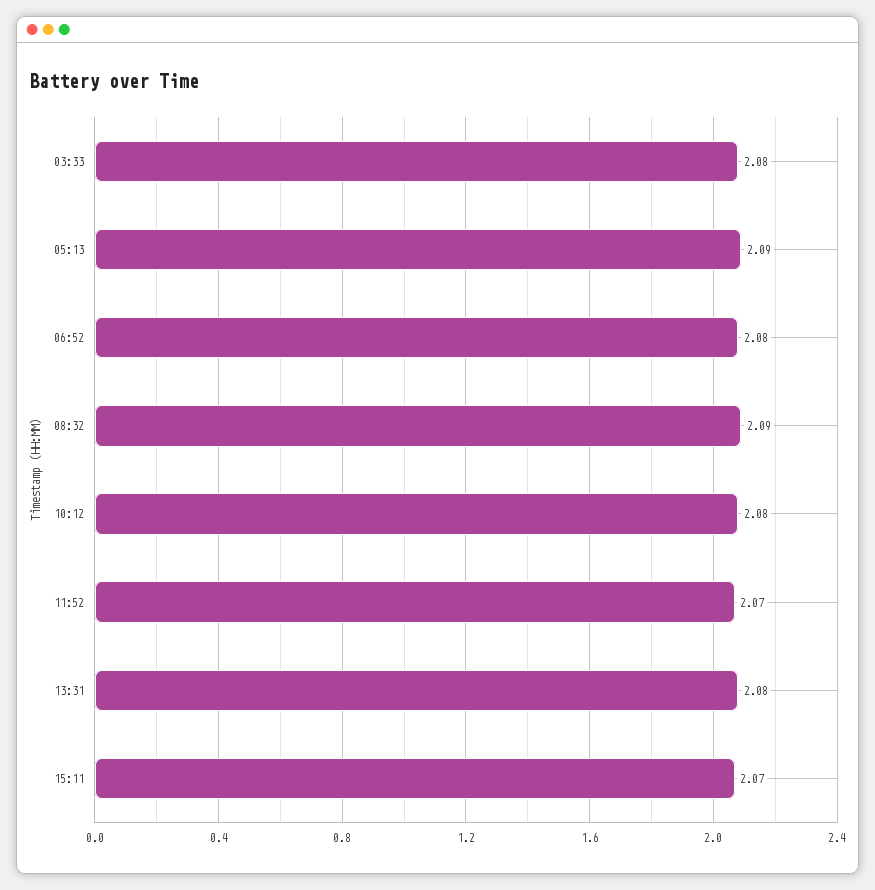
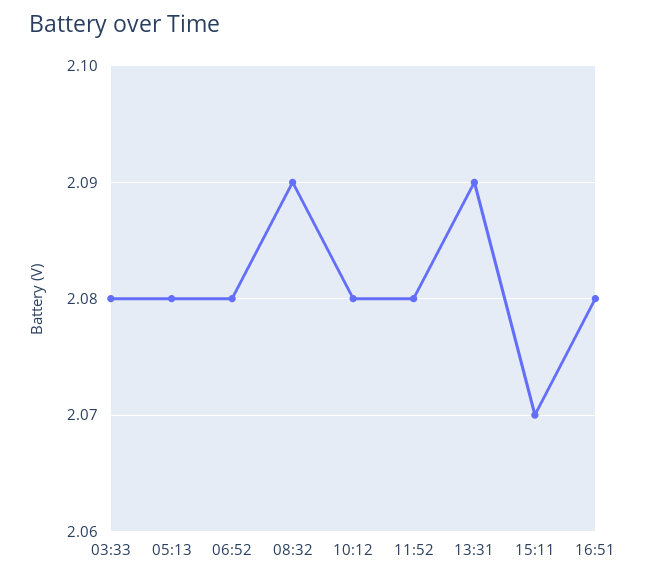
05:13: 2.09 -> 2.08
11:52: 2.07 -> 2.08
13:31: 2.08 -> 2.09
16:51: none -> 2.08

